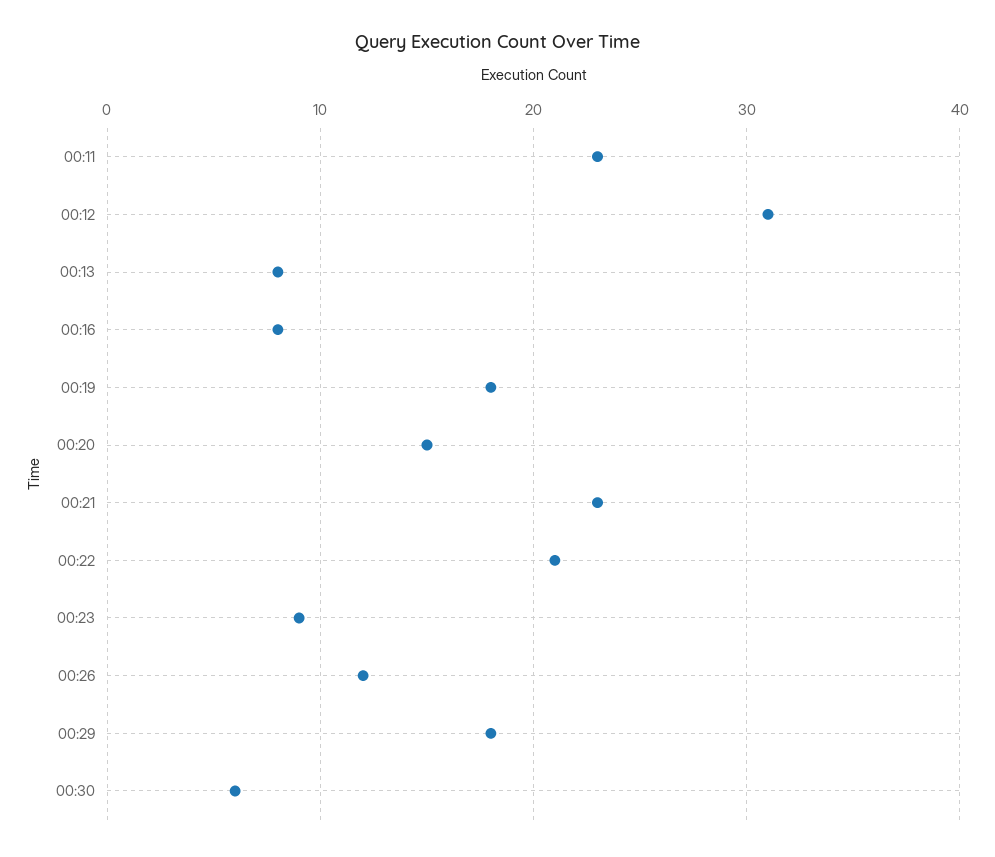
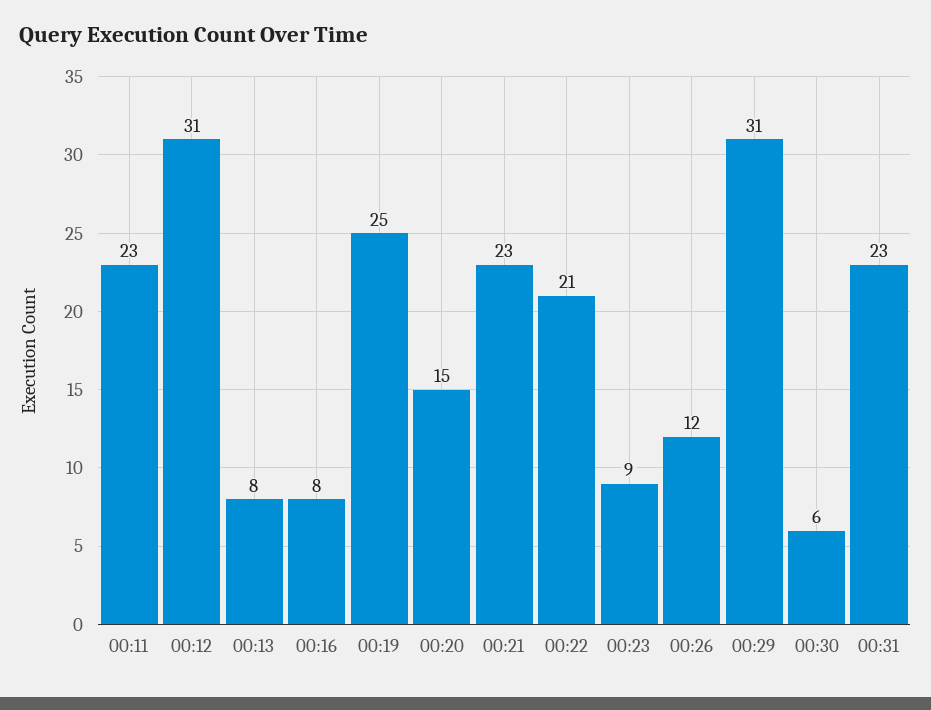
00:19: 18 -> 25
00:29: 18 -> 31
00:31: none -> 23

